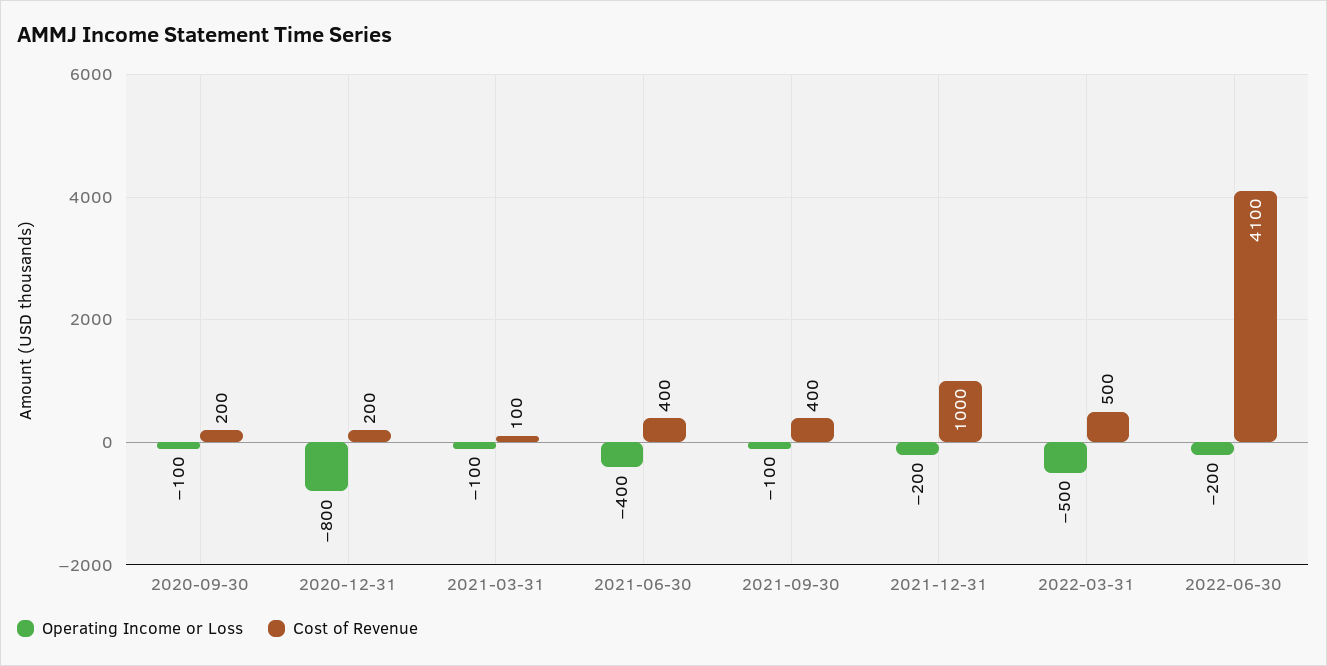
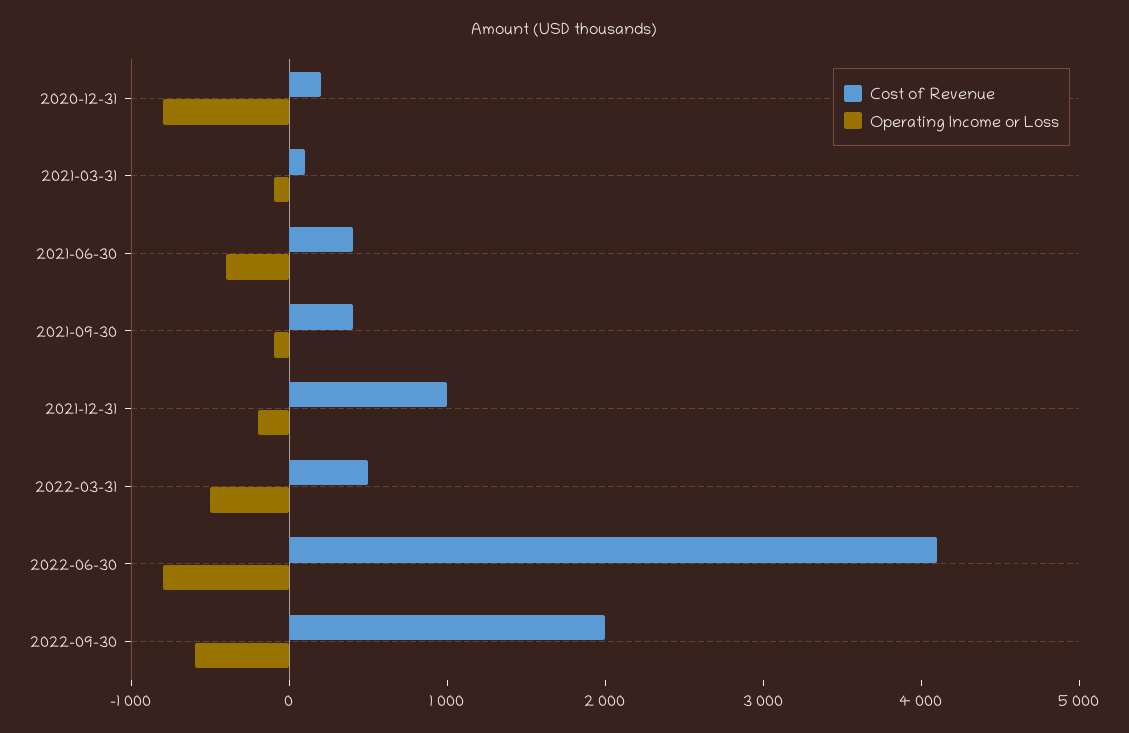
Operating Income or Loss, 2020-09-30: -100 -> none
Cost of Revenue, 2020-09-30: 200 -> none
Operating Income or Loss, 2022-06-30: -200 -> -800
Cost of Revenue, 2022-09-30: none -> 2000
Operating Income or Loss, 2022-09-30: none -> -600

